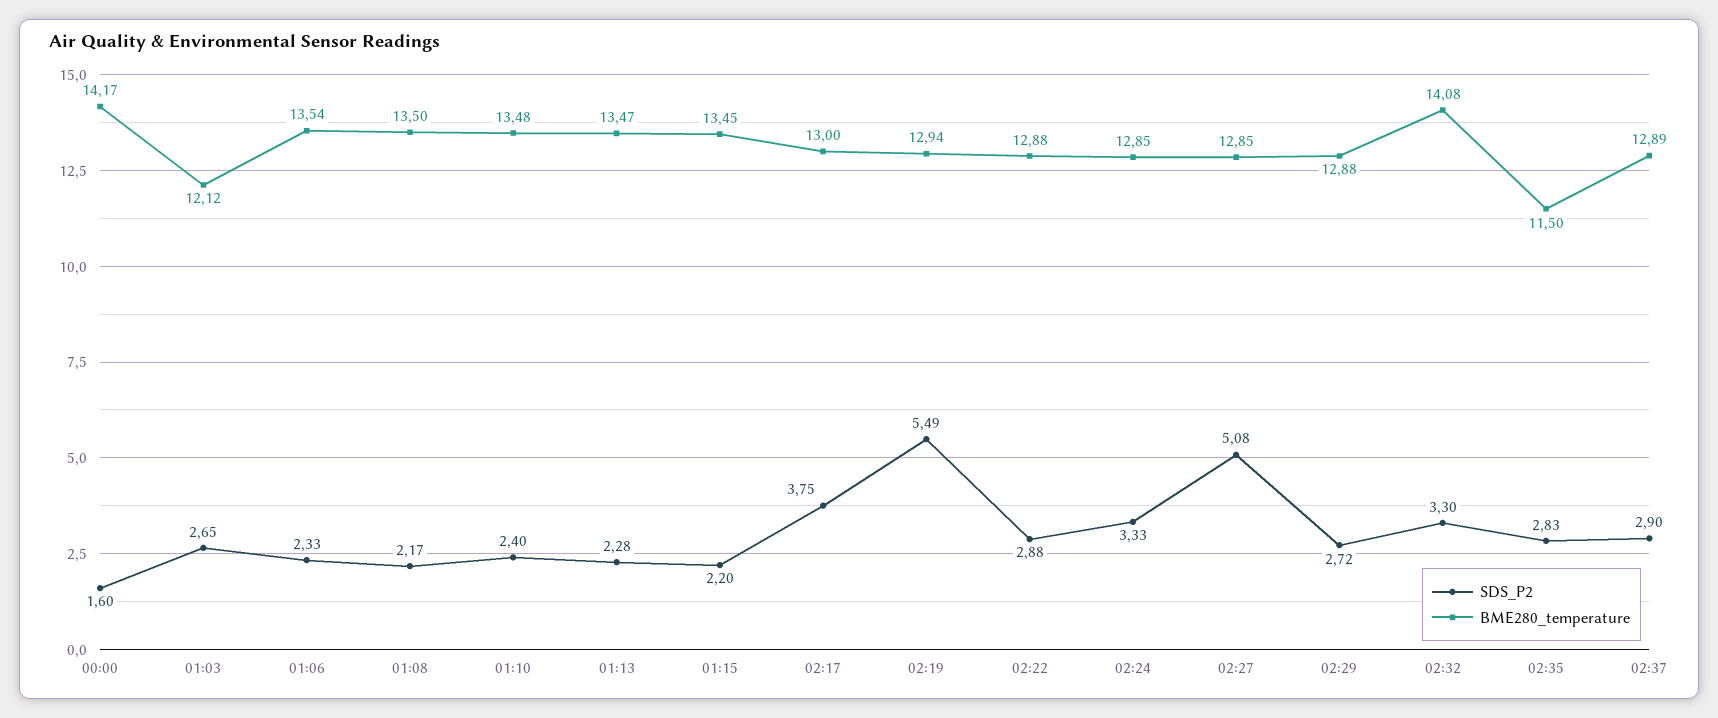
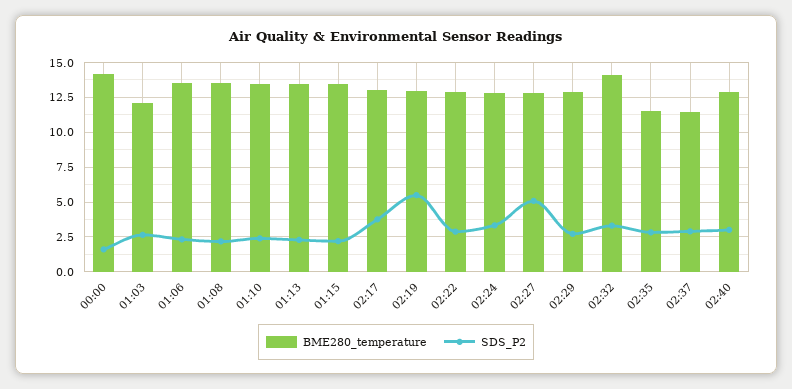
BME280_temperature, 02:37: 12.89 -> 11.5
BME280_temperature, 02:40: none -> 13
SDS_P2, 02:40: none -> 3

